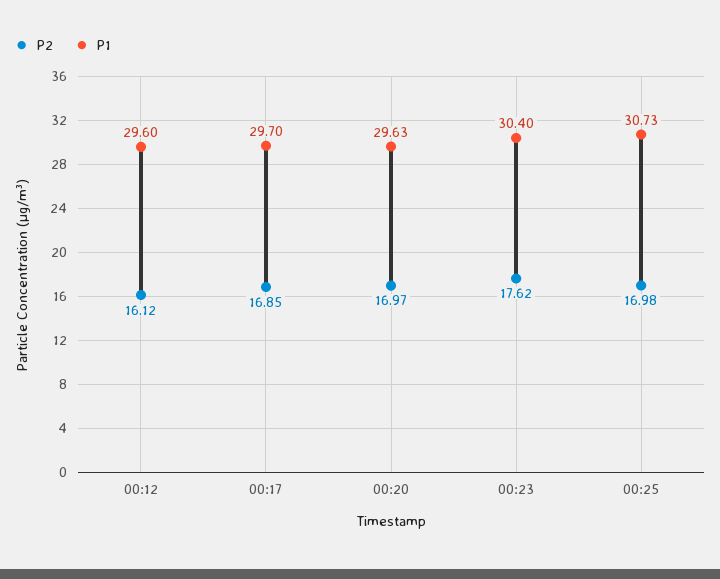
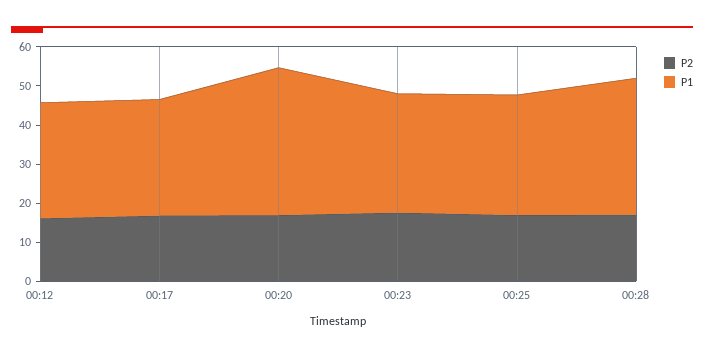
P1, 00:20: 29.63 -> 37.5
P2, 00:28: none -> 17.5
P1, 00:28: none -> 35

